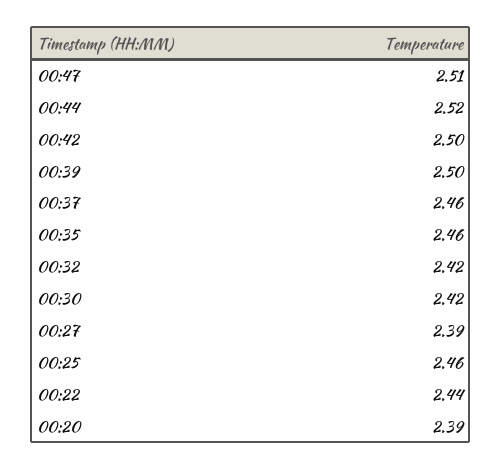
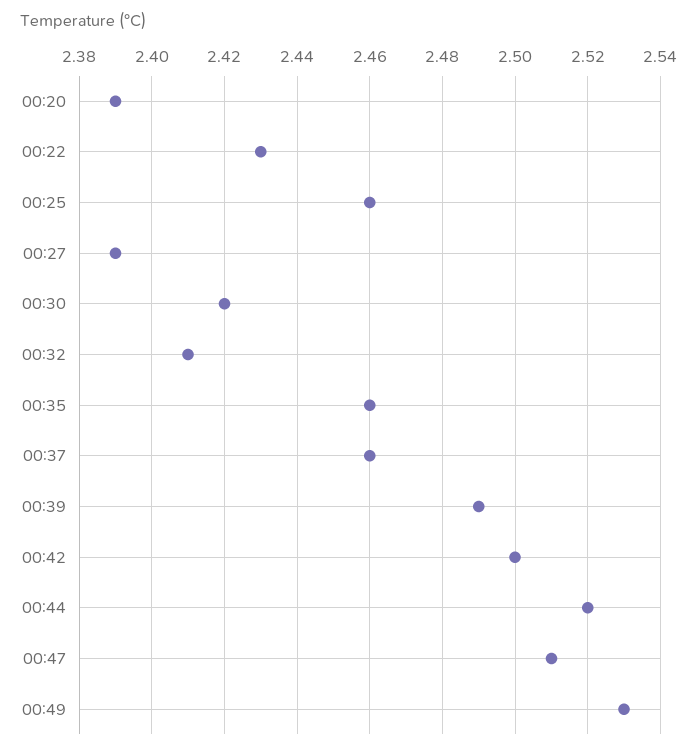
00:39: 2.5 -> 2.49
00:32: 2.42 -> 2.41
00:22: 2.44 -> 2.43
00:49: none -> 2.53

